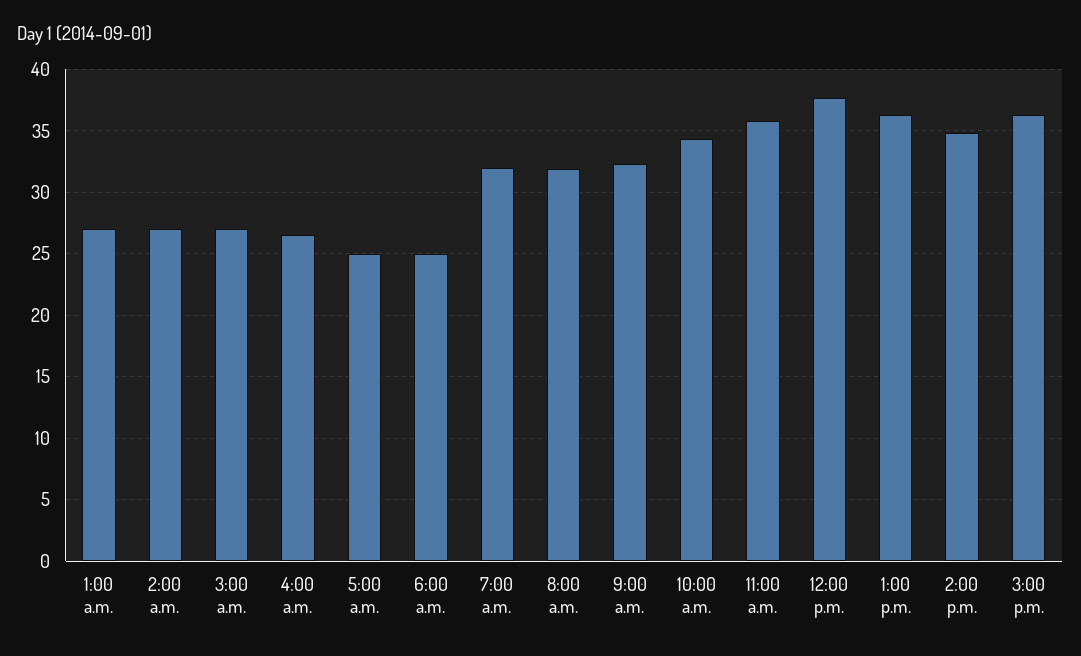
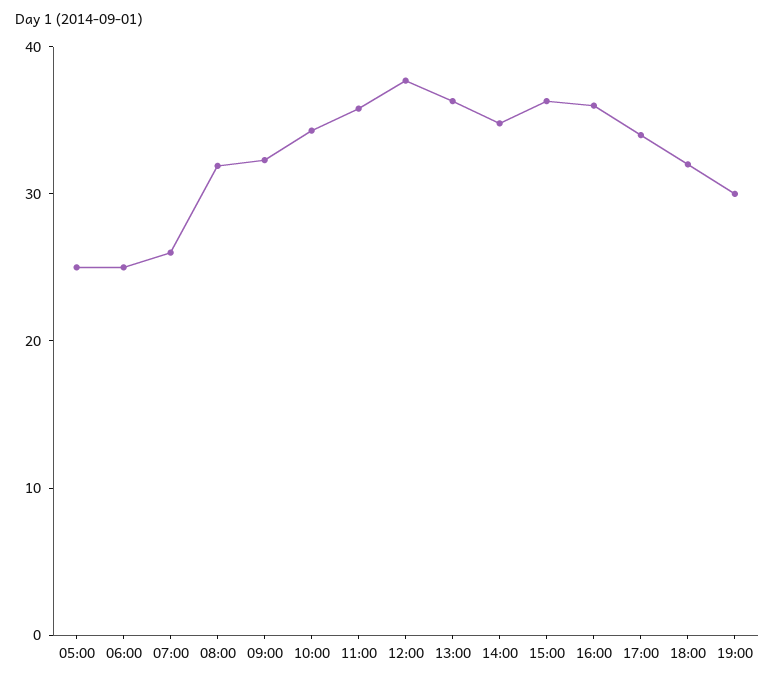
1:00 a.m.: 27 -> none
2:00 a.m.: 27 -> none
3:00 a.m.: 27 -> none
4:00 a.m.: 26.5 -> none
7:00 a.m.: 32 -> 26
16:00: none -> 36
17:00: none -> 34
18:00: none -> 32
19:00: none -> 30

